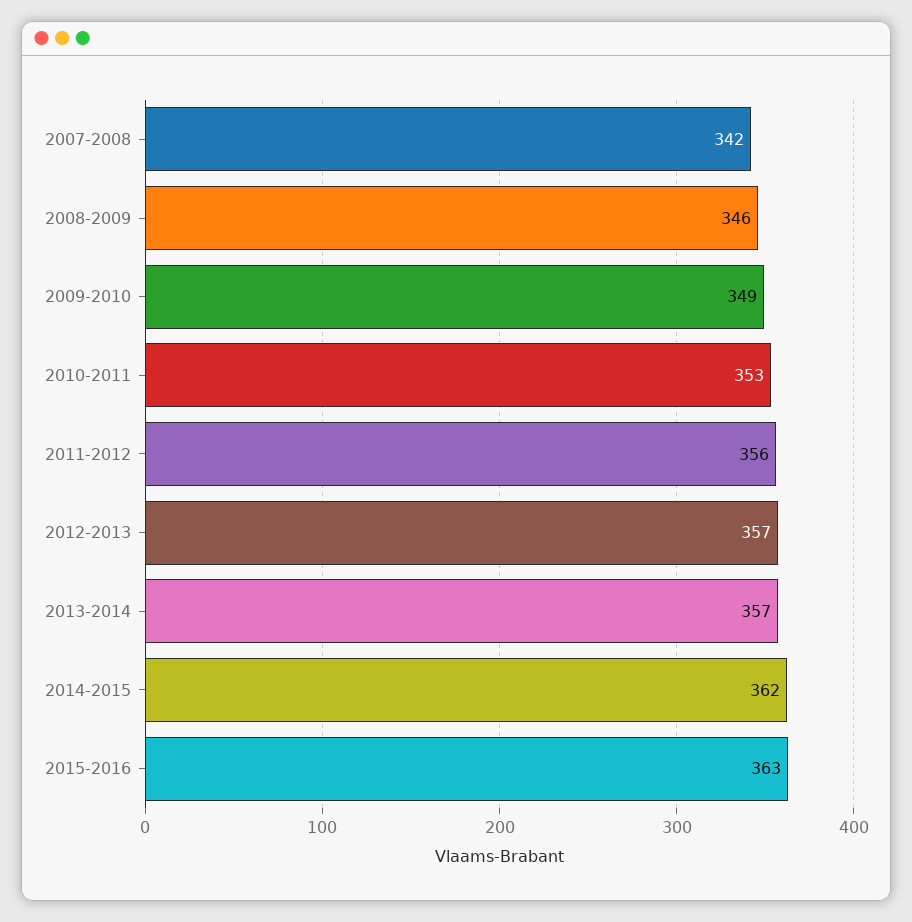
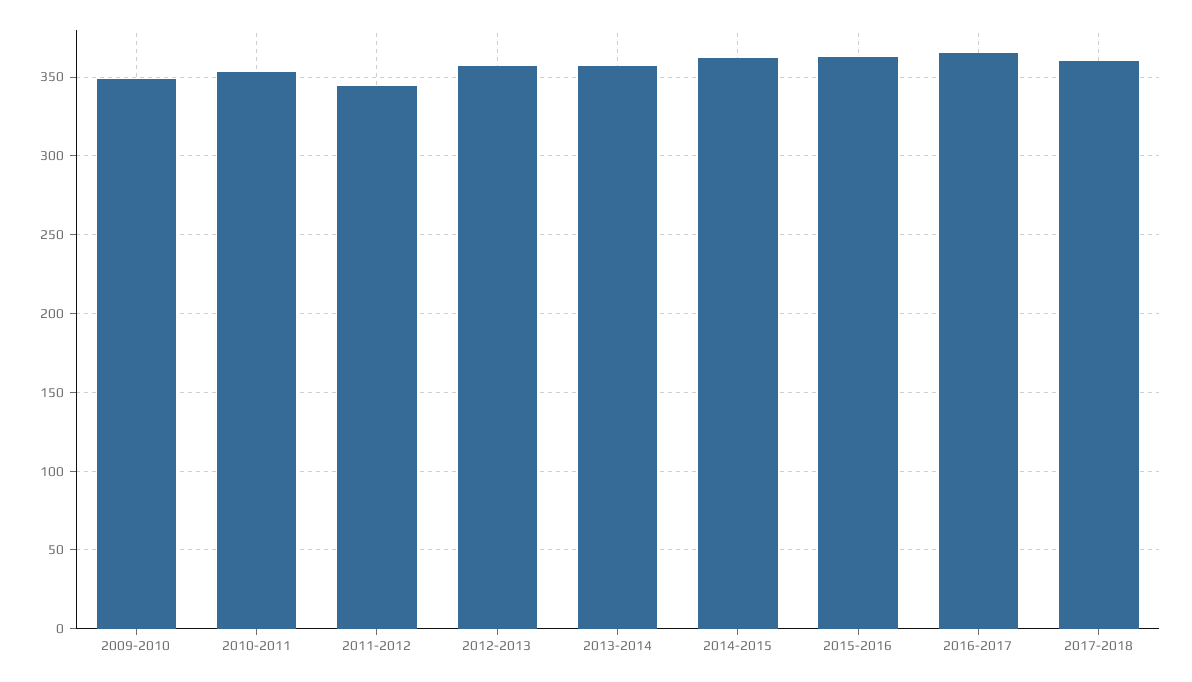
2007-2008: 342 -> none
2008-2009: 346 -> none
2011-2012: 356 -> 345
2016-2017: none -> 365
2017-2018: none -> 360

